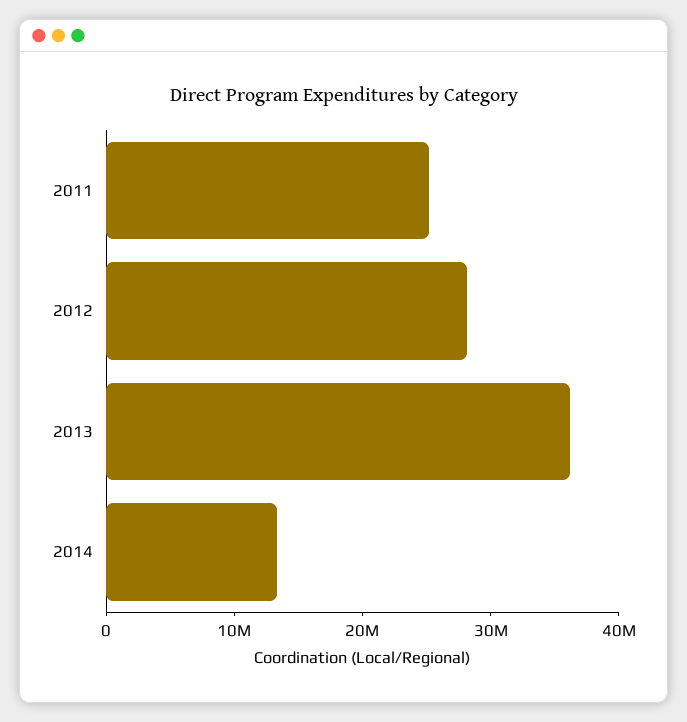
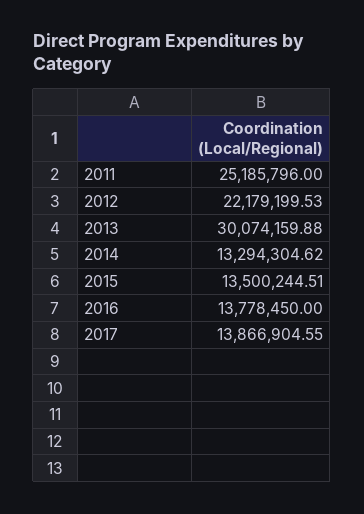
2012: 28000000 -> 22179199.53
2013: 36000000 -> 30074159.88
2015: none -> 13500244.51
2016: none -> 13778450
2017: none -> 13866904.55

